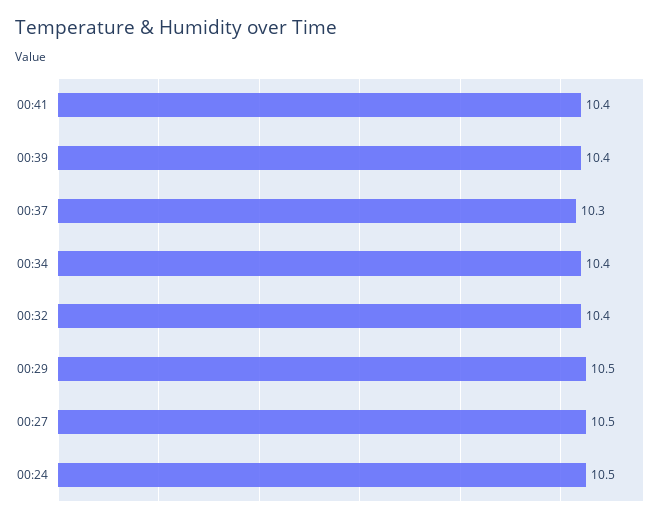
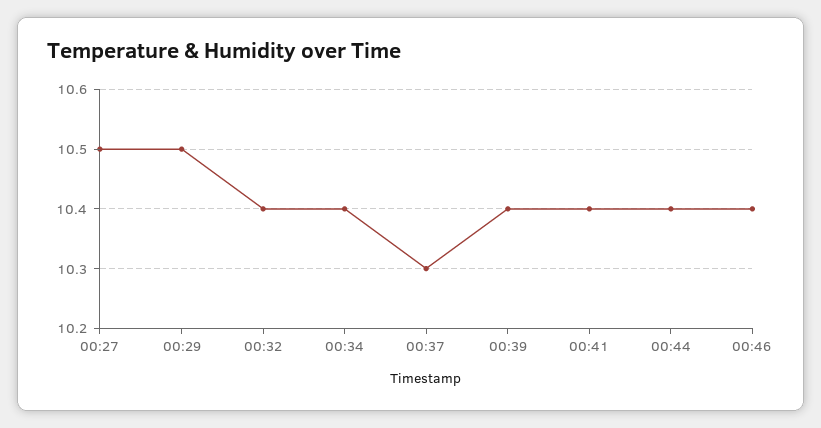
00:24: 10.5 -> none
00:44: none -> 10.4
00:46: none -> 10.4

